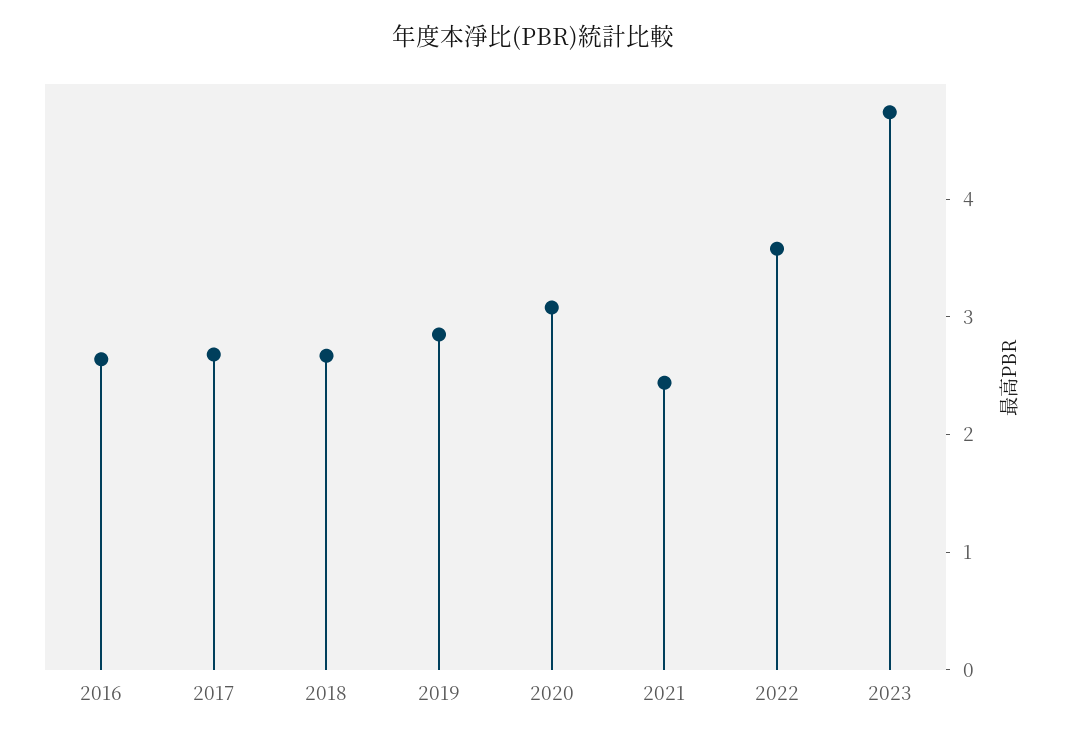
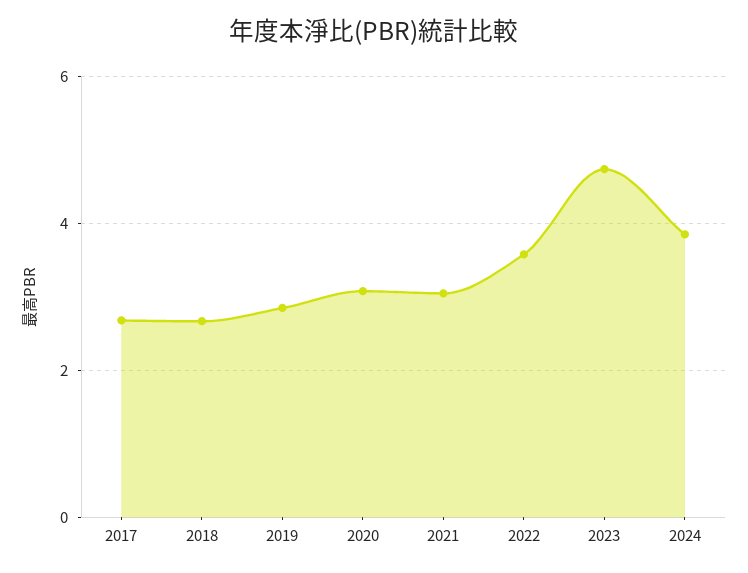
2016: 2.6 -> none
2021: 2.4 -> 3
2024: none -> 3.8

